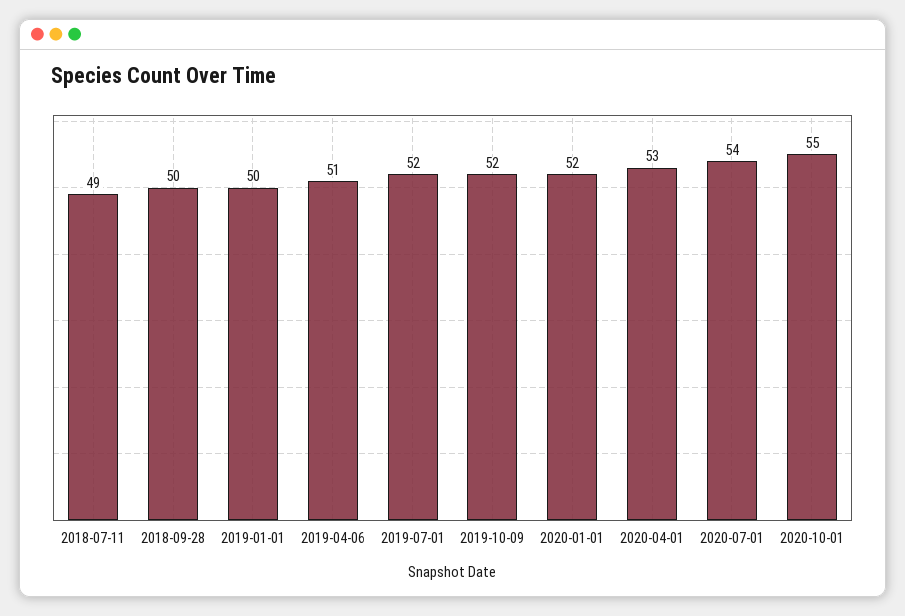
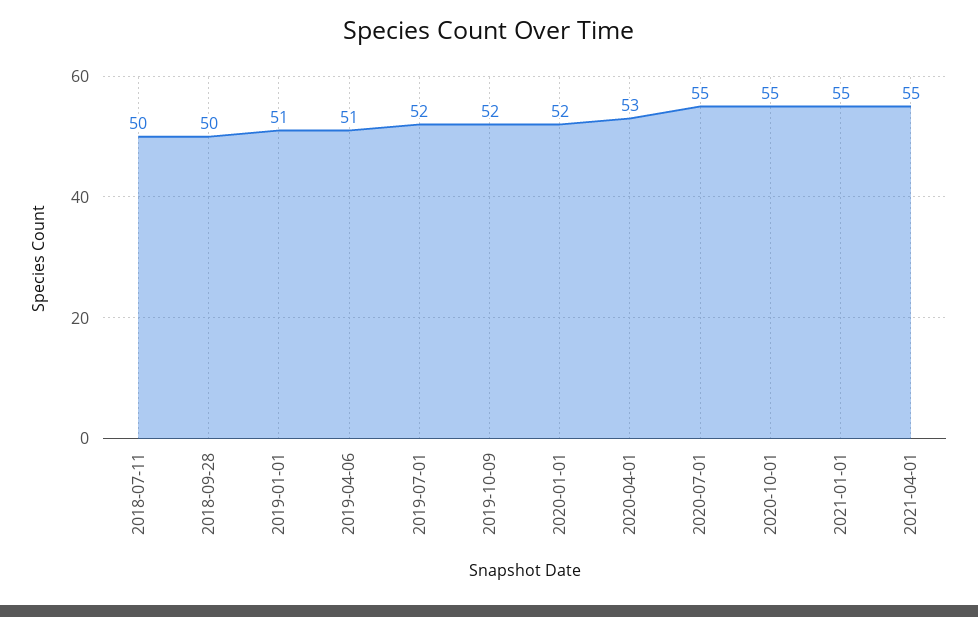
2018-07-11: 49 -> 50
2019-01-01: 50 -> 51
2020-07-01: 54 -> 55
2021-01-01: none -> 55
2021-04-01: none -> 55

